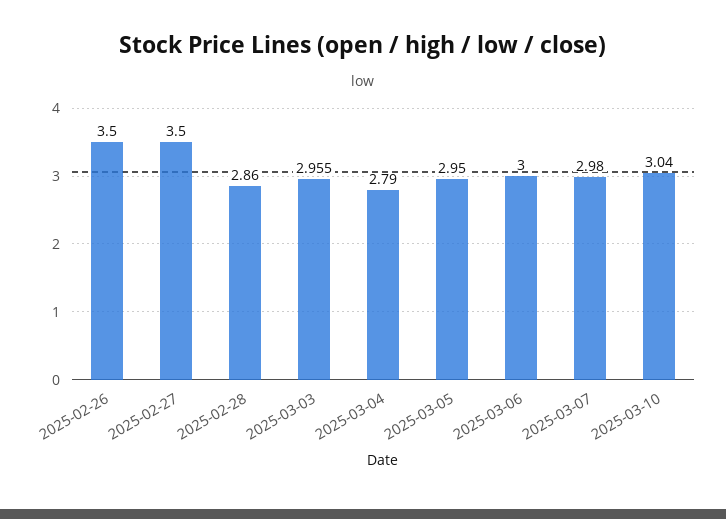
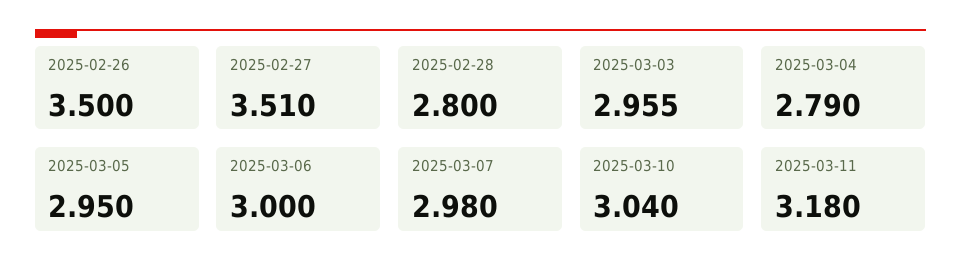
2025-02-27: 3.5 -> 3.51
2025-02-28: 2.86 -> 2.8
2025-03-11: none -> 3.18

